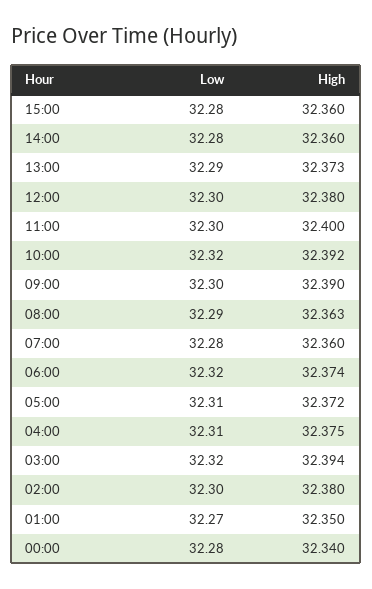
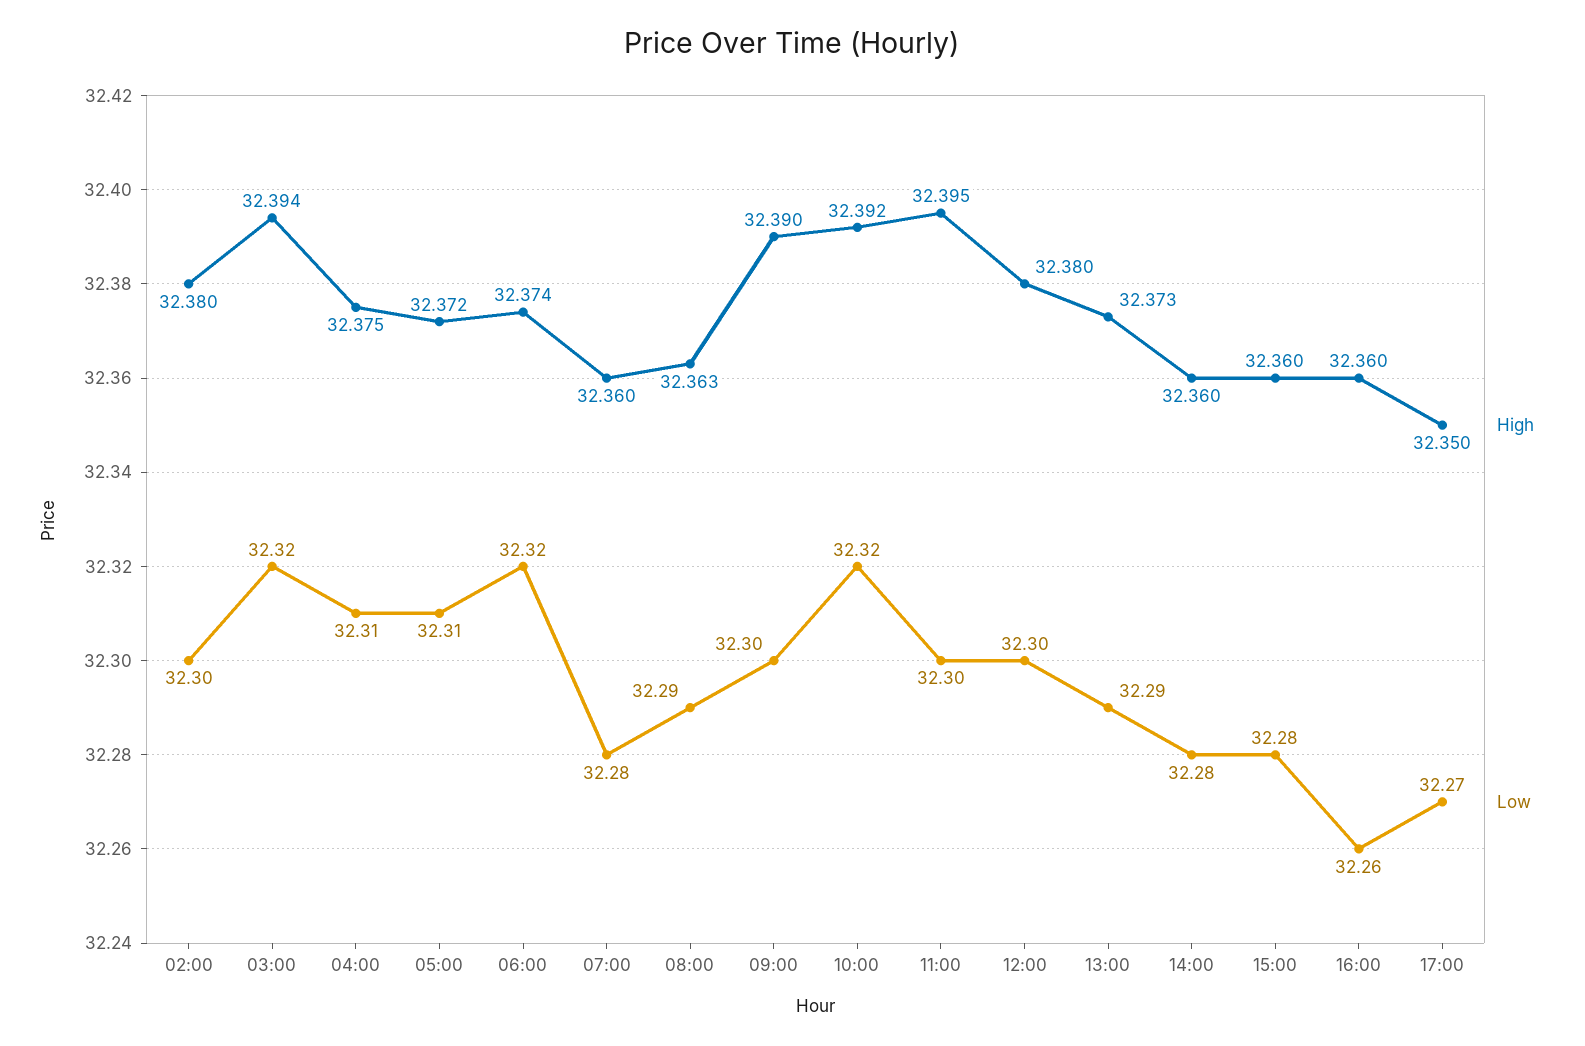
High, 11:00: 32.4 -> 32.395
Low, 01:00: 32.27 -> none
High, 01:00: 32.35 -> none
Low, 00:00: 32.28 -> none
High, 00:00: 32.34 -> none
High, 16:00: none -> 32.36
Low, 16:00: none -> 32.26
High, 17:00: none -> 32.35
Low, 17:00: none -> 32.27

